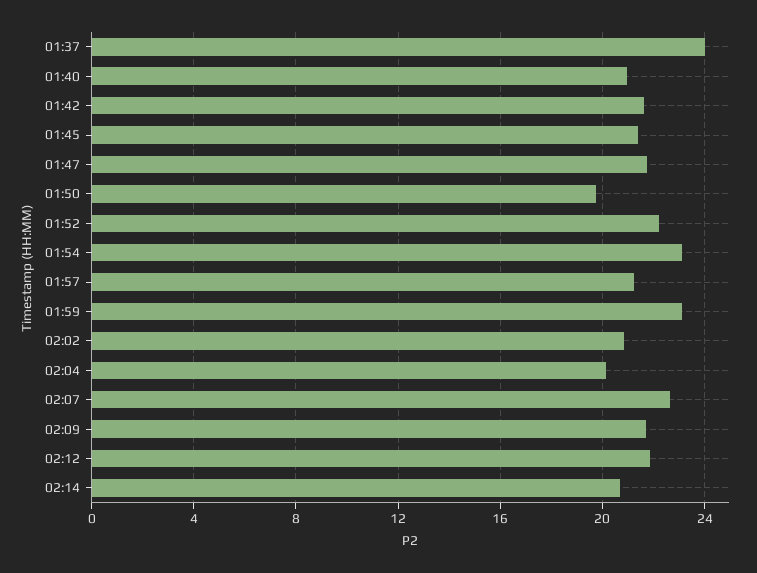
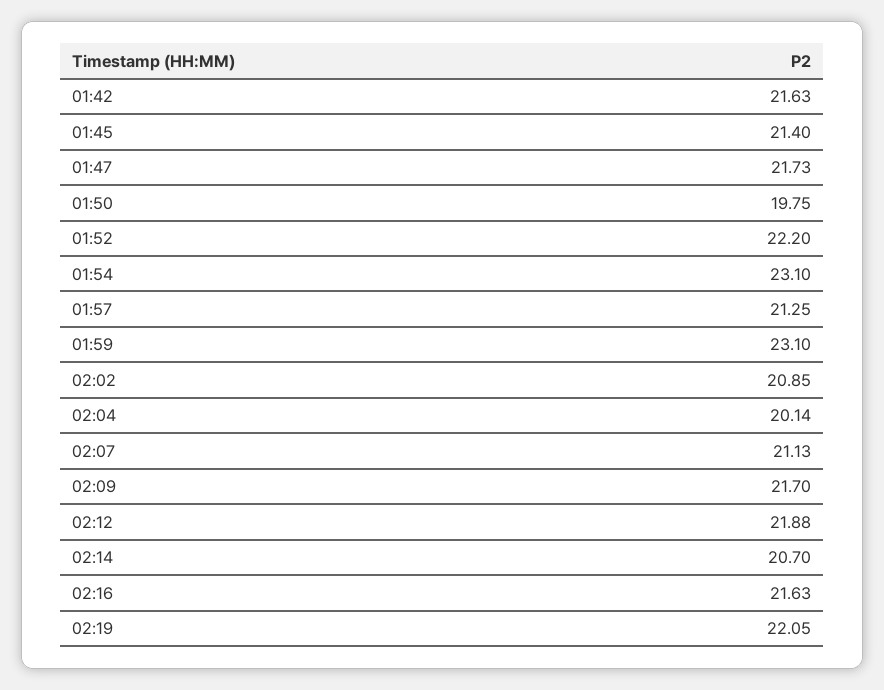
01:37: 24 -> none
01:40: 21 -> none
02:07: 22.5 -> 21.13
02:16: none -> 21.63
02:19: none -> 22.05

